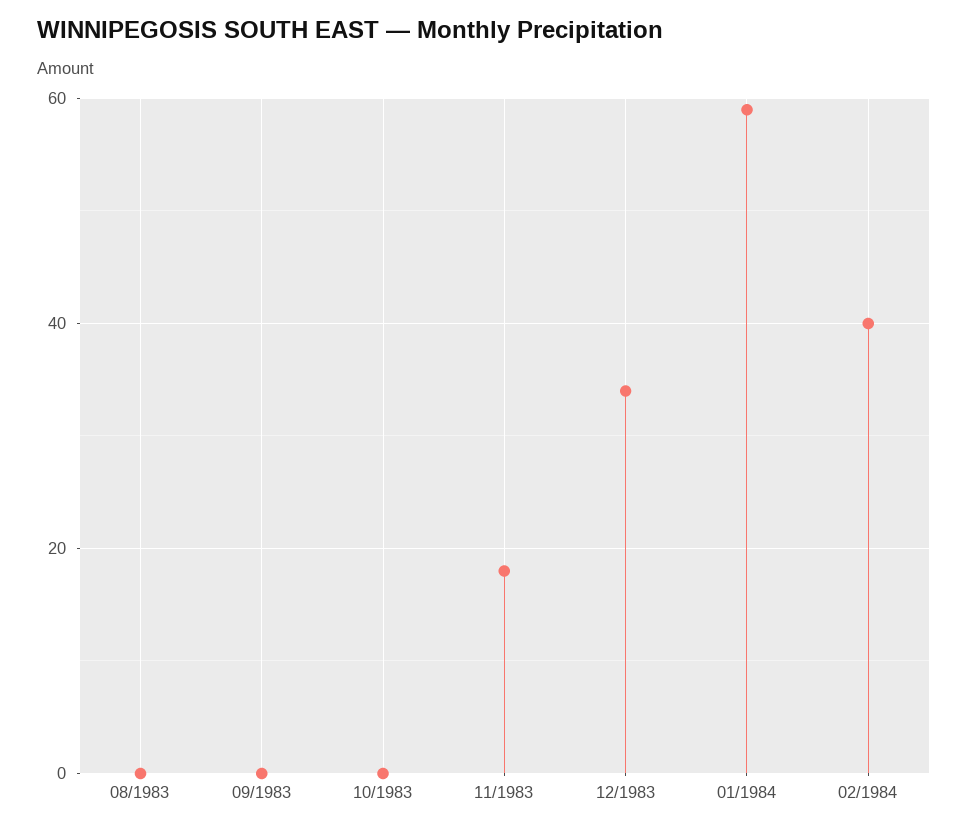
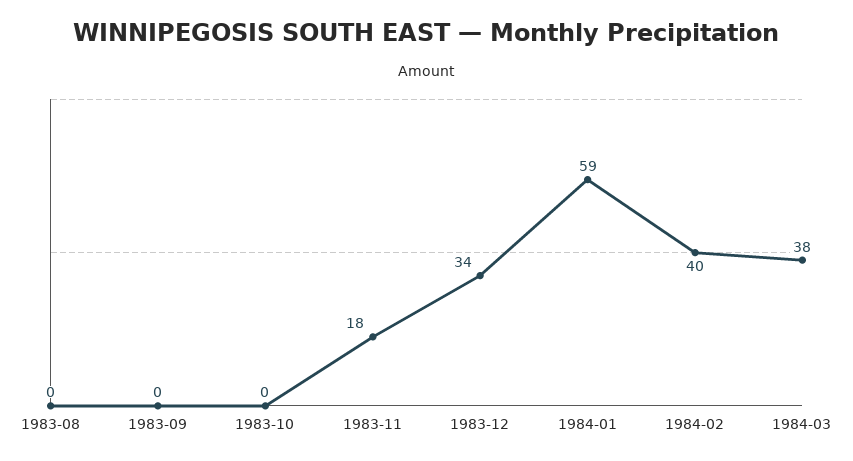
1984-03: none -> 38

